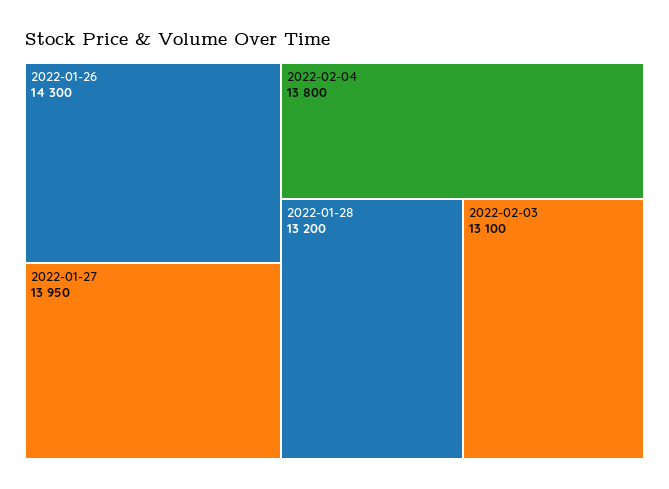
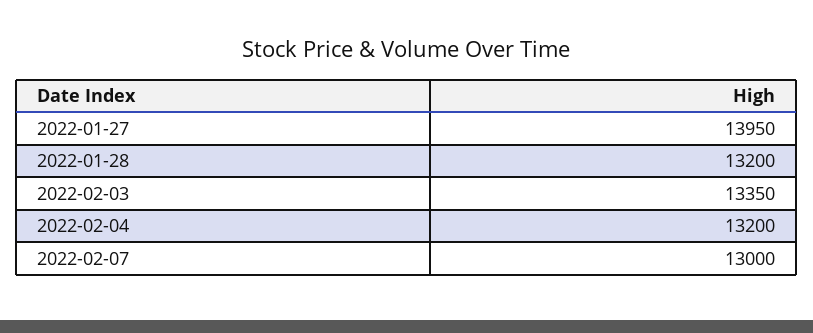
2022-01-26: 14300 -> none
2022-02-04: 13800 -> 13200
2022-02-03: 13100 -> 13350
2022-02-07: none -> 13000

